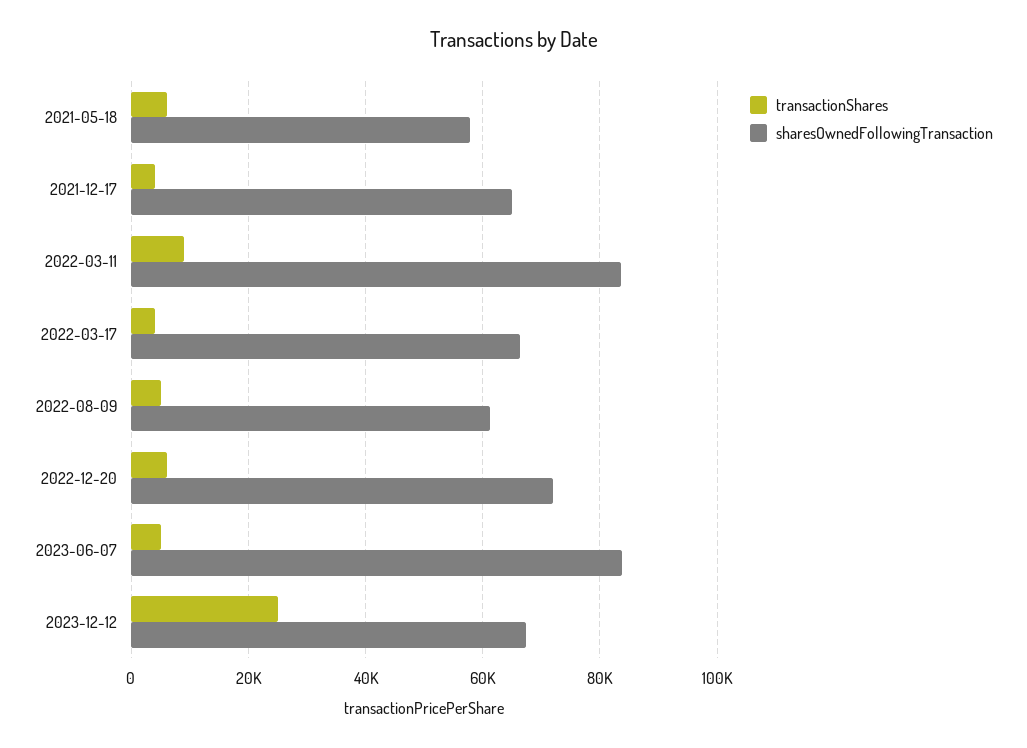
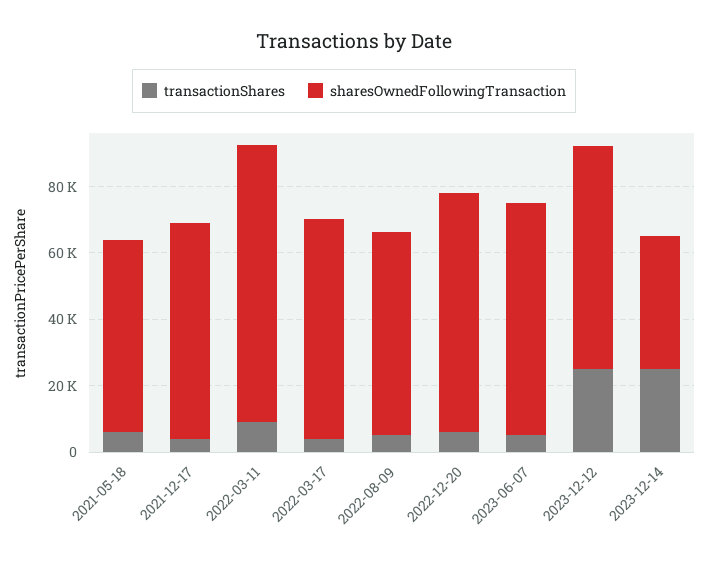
sharesOwnedFollowingTransaction, 2023-06-07: 84000 -> 70000
transactionShares, 2023-12-14: none -> 25000
sharesOwnedFollowingTransaction, 2023-12-14: none -> 40000

